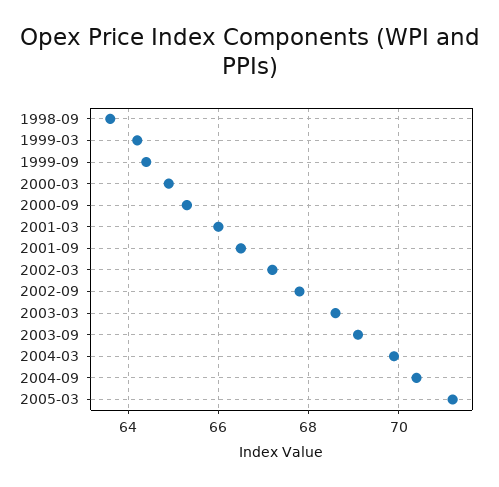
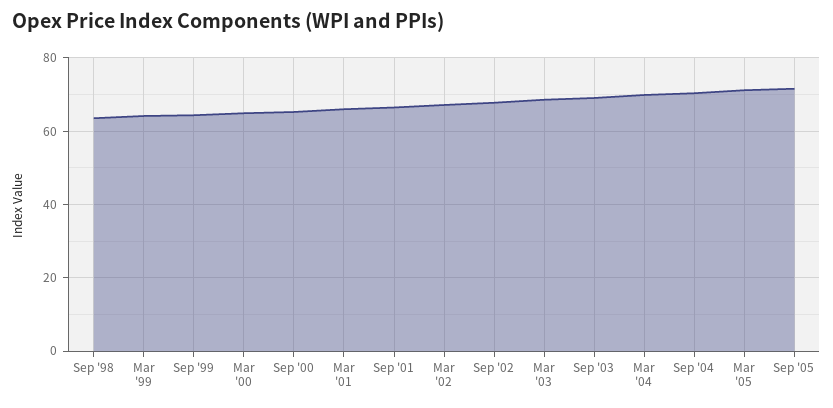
Sep '05: none -> 72

